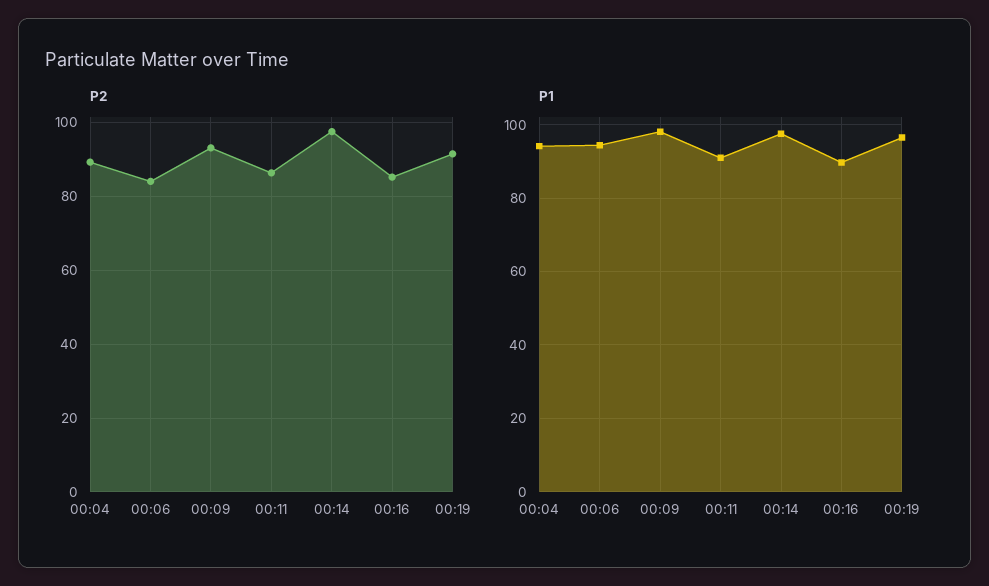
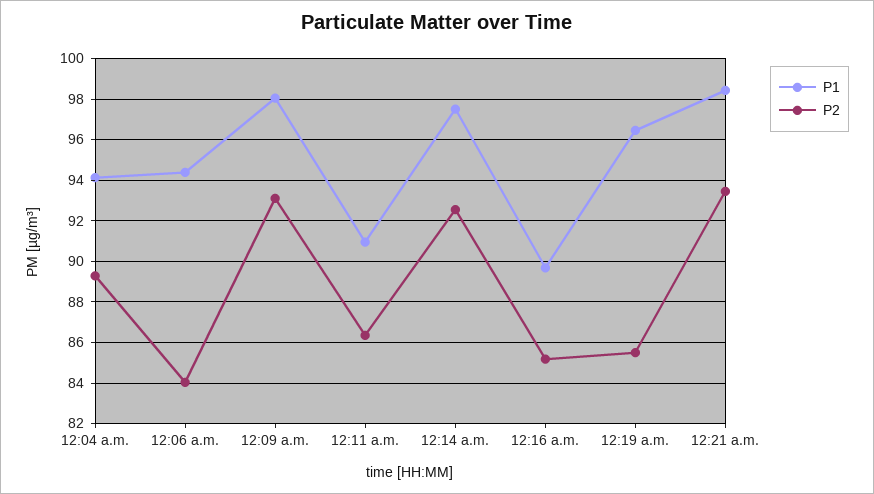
P2, 00:14: 98 -> 92.5
P2, 00:19: 92 -> 85.5
P1, 12:21 a.m.: none -> 98.5
P2, 12:21 a.m.: none -> 93.5

